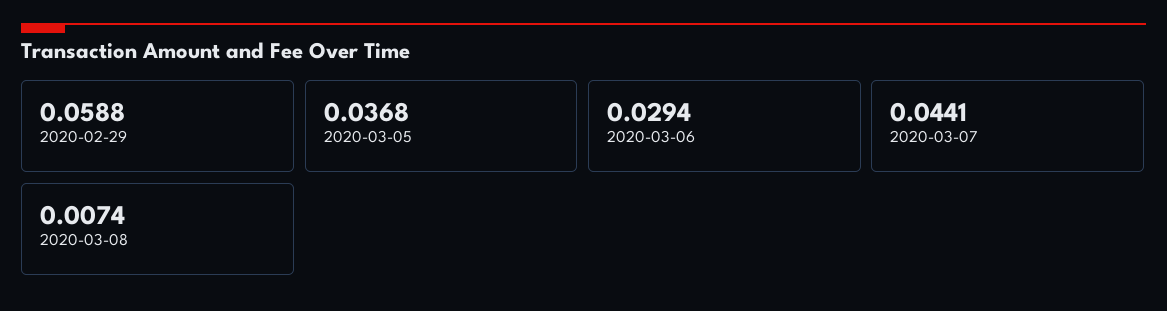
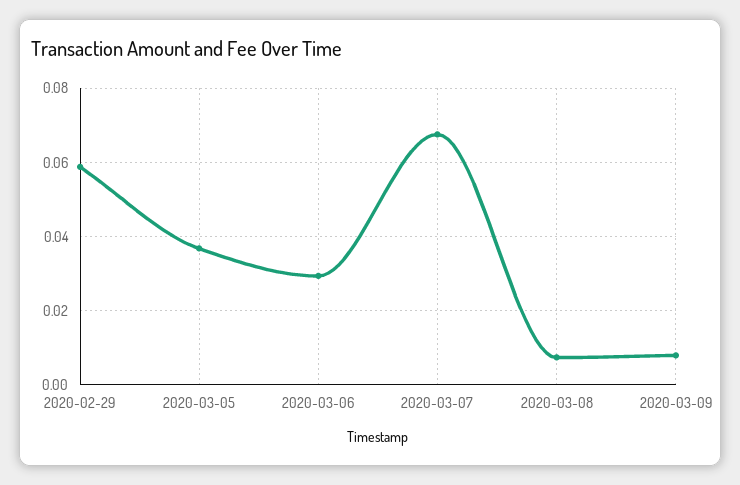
2020-03-07: 0.0441 -> 0.068
2020-03-09: none -> 0.008

